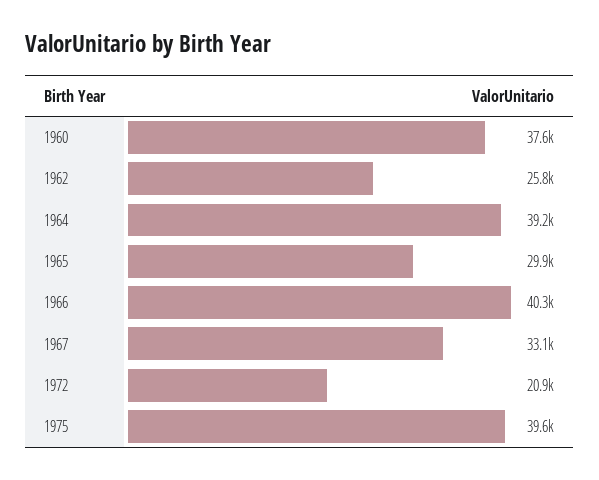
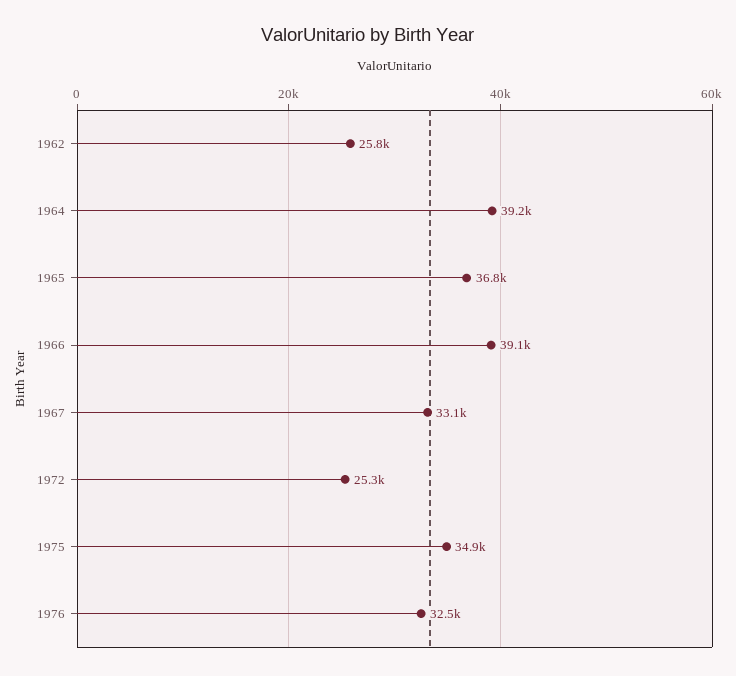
1960: 37600 -> none
1965: 29900 -> 36800
1966: 40300 -> 39100
1972: 20900 -> 25300
1975: 39600 -> 34900
1976: none -> 32500

